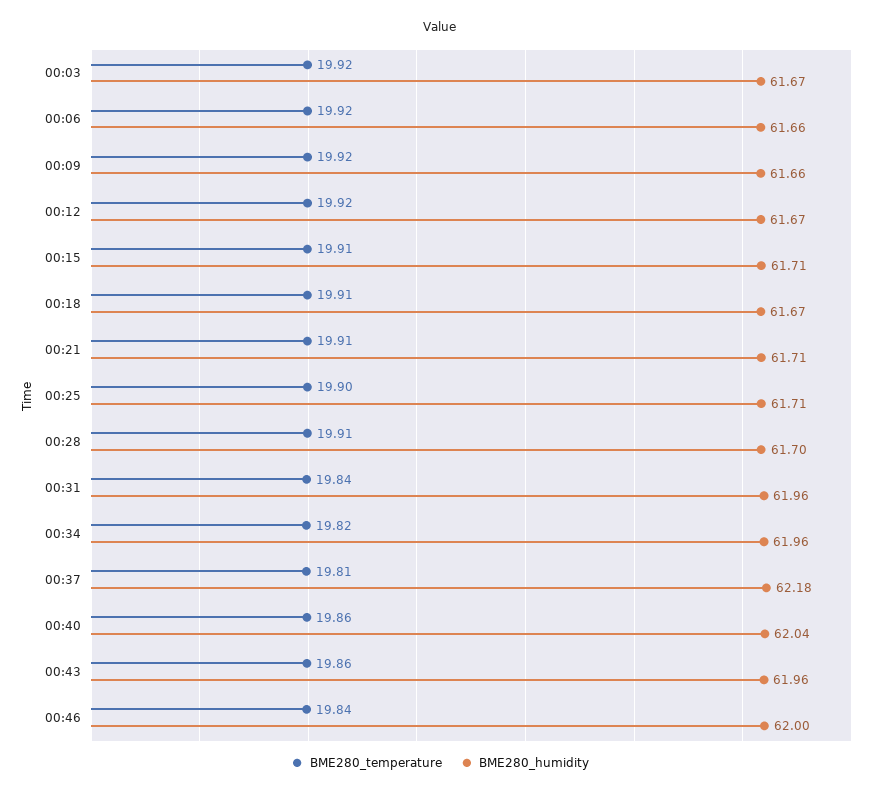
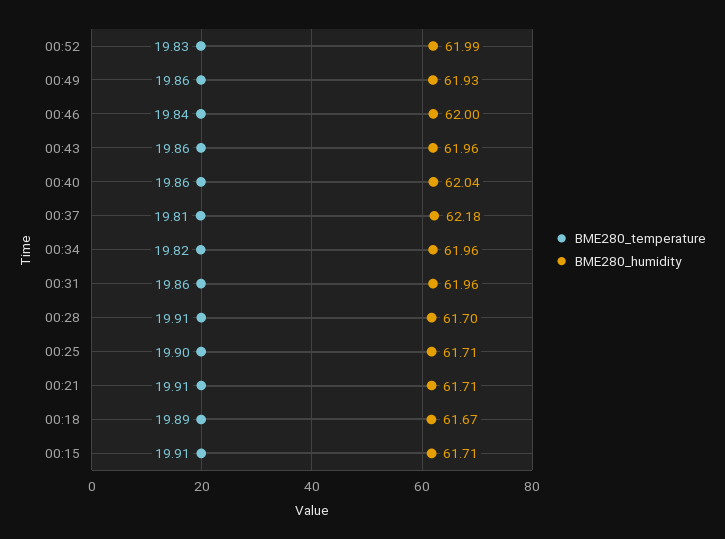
BME280_temperature, 00:03: 19.92 -> none
BME280_humidity, 00:03: 61.67 -> none
BME280_temperature, 00:06: 19.92 -> none
BME280_humidity, 00:06: 61.66 -> none
BME280_temperature, 00:09: 19.92 -> none
BME280_humidity, 00:09: 61.66 -> none
BME280_temperature, 00:12: 19.92 -> none
BME280_humidity, 00:12: 61.67 -> none
BME280_temperature, 00:18: 19.91 -> 19.89
BME280_temperature, 00:31: 19.84 -> 19.86
BME280_temperature, 00:52: none -> 19.83
BME280_humidity, 00:52: none -> 61.99
BME280_temperature, 00:49: none -> 19.86
BME280_humidity, 00:49: none -> 61.93

